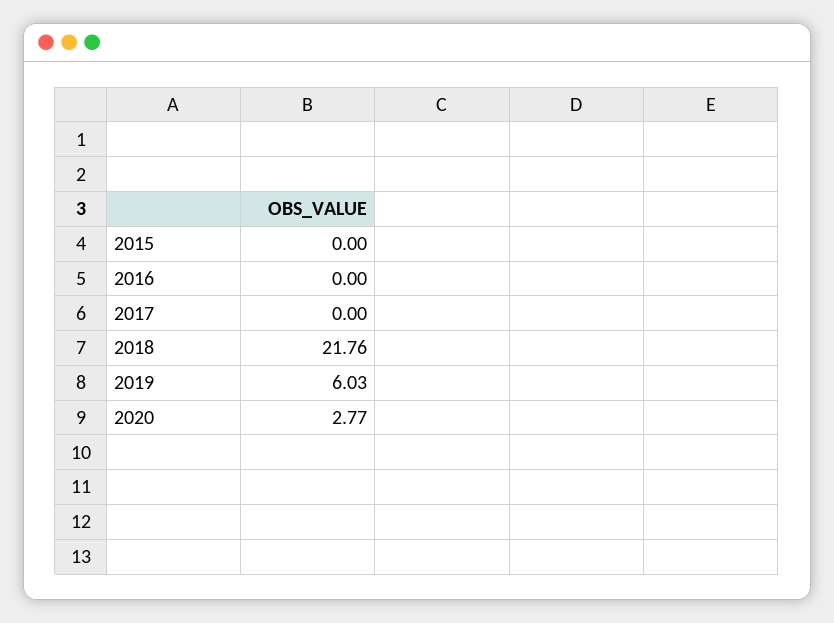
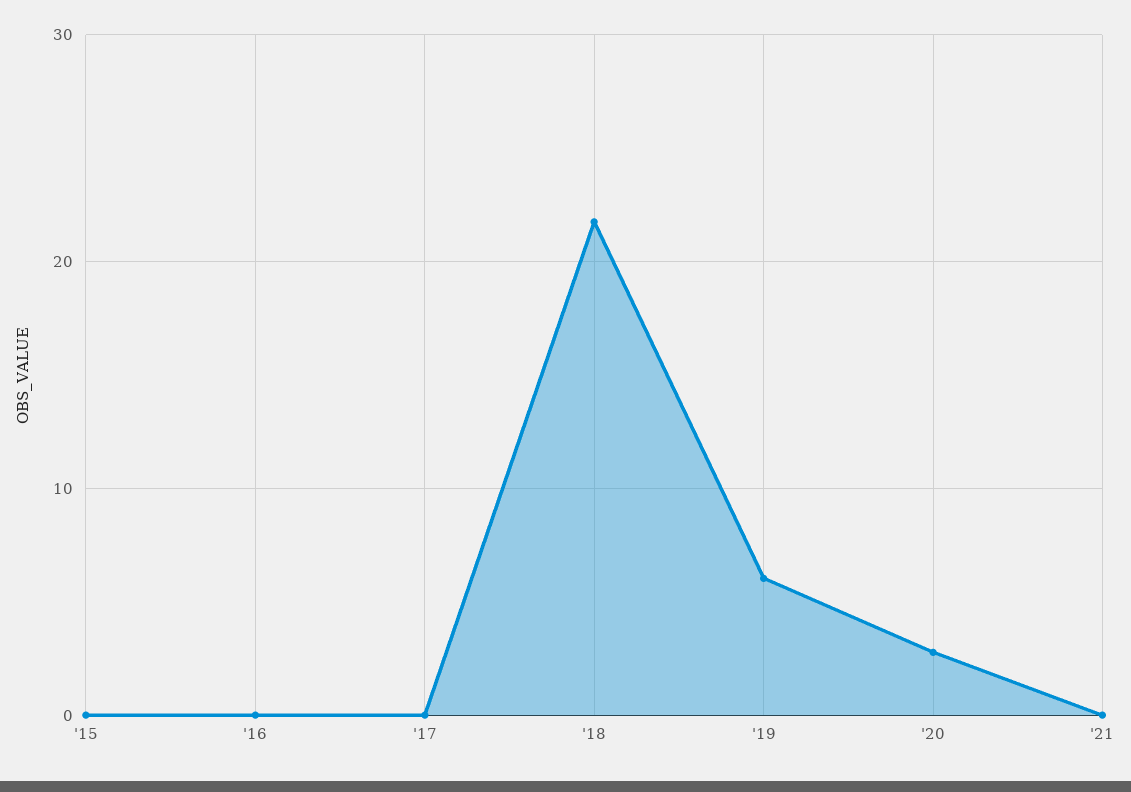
'21: none -> 0

